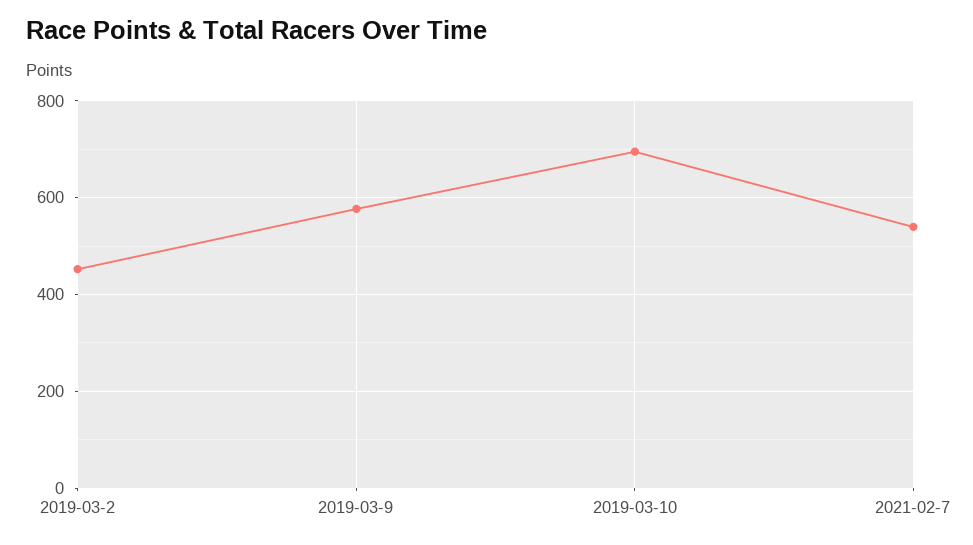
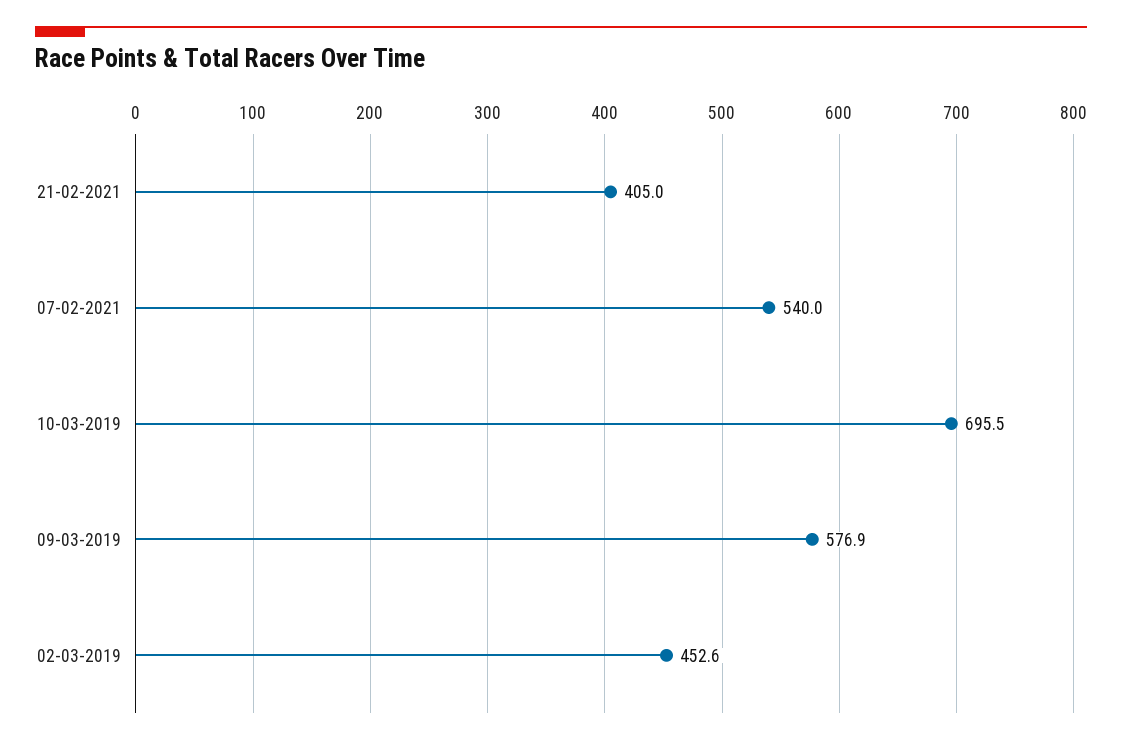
21-02-2021: none -> 405

